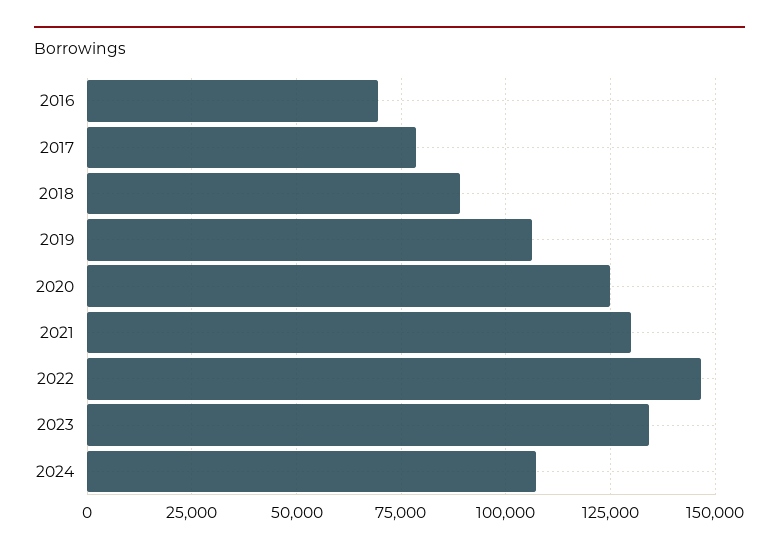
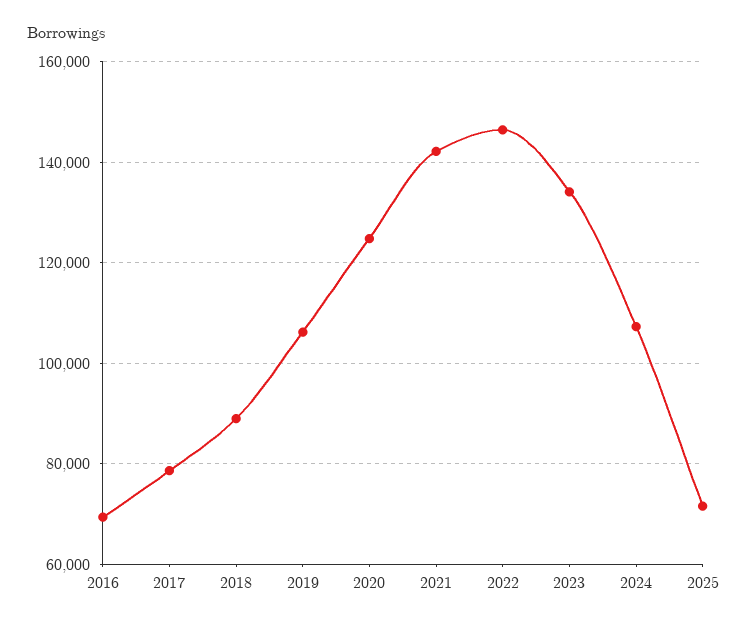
2021: 130000 -> 142000
2025: none -> 72000

